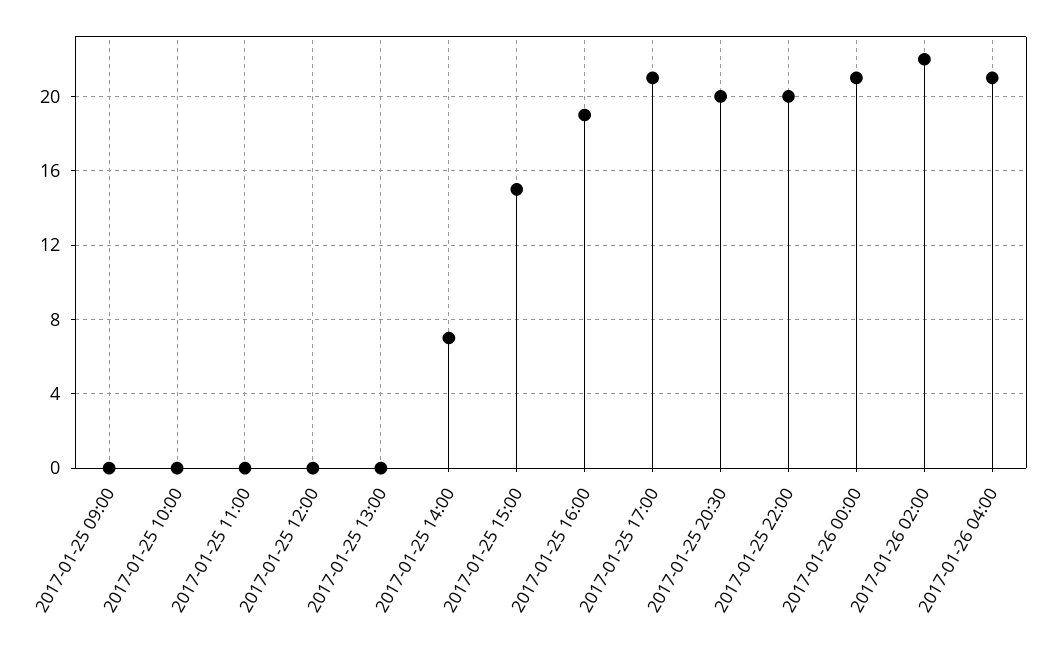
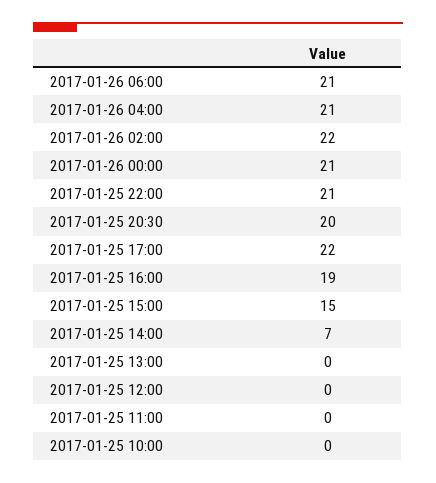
2017-01-25 09:00: 0 -> none
2017-01-25 17:00: 21 -> 22
2017-01-25 22:00: 20 -> 21
2017-01-26 06:00: none -> 21

